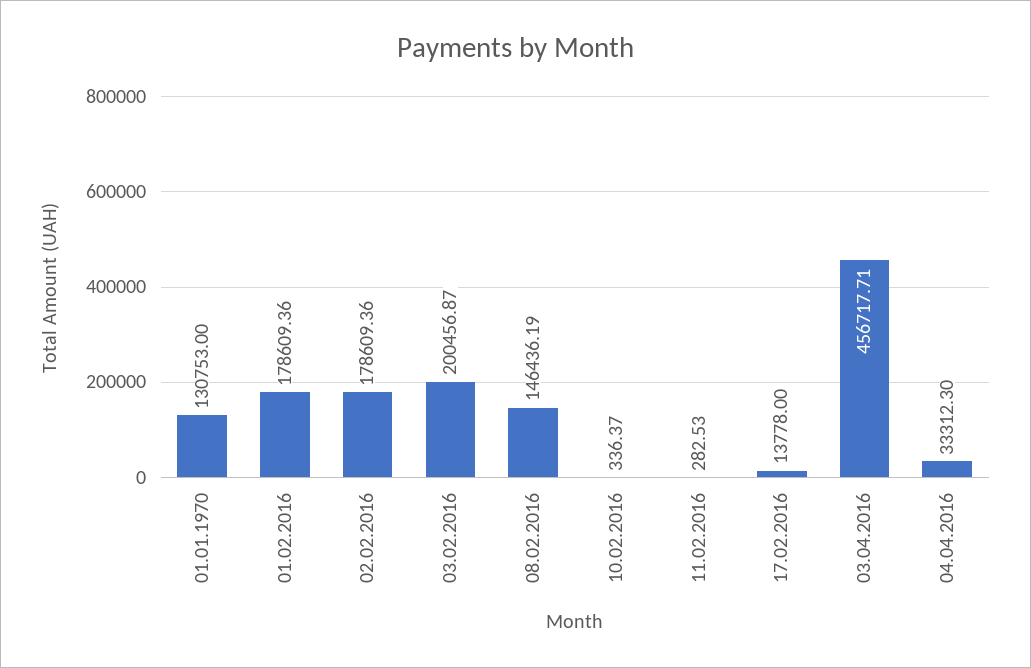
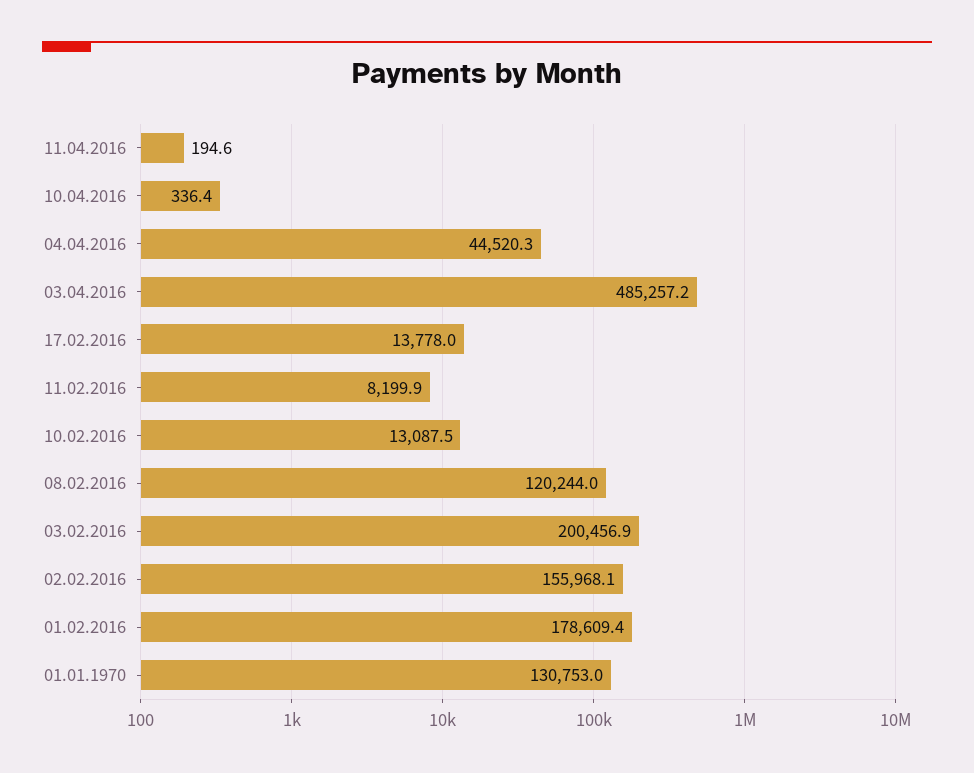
02.02.2016: 178609.36 -> 155968.1
08.02.2016: 146436.19 -> 120244
10.02.2016: 336.37 -> 13087.5
11.02.2016: 282.53 -> 8199.9
03.04.2016: 456717.71 -> 485257.2
04.04.2016: 33312.3 -> 44520.3
11.04.2016: none -> 194.6
10.04.2016: none -> 336.4

